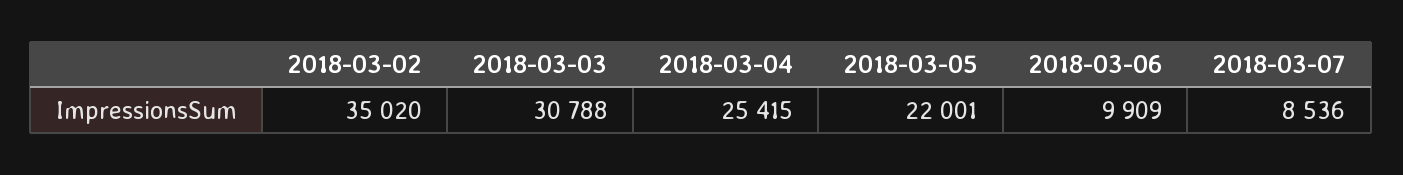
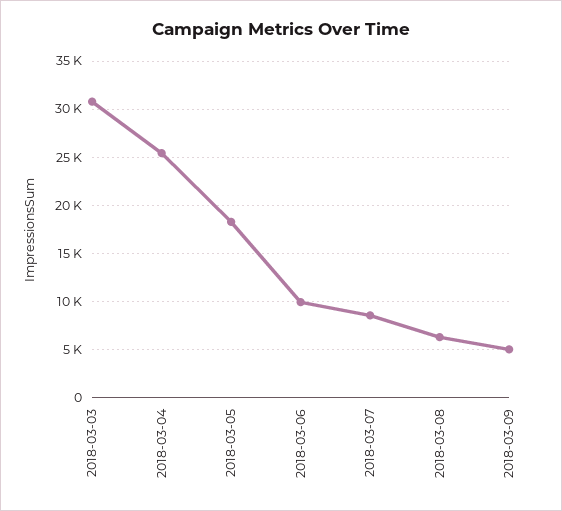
2018-03-02: 35020 -> none
2018-03-05: 22001 -> 18000
2018-03-08: none -> 6000
2018-03-09: none -> 5000

